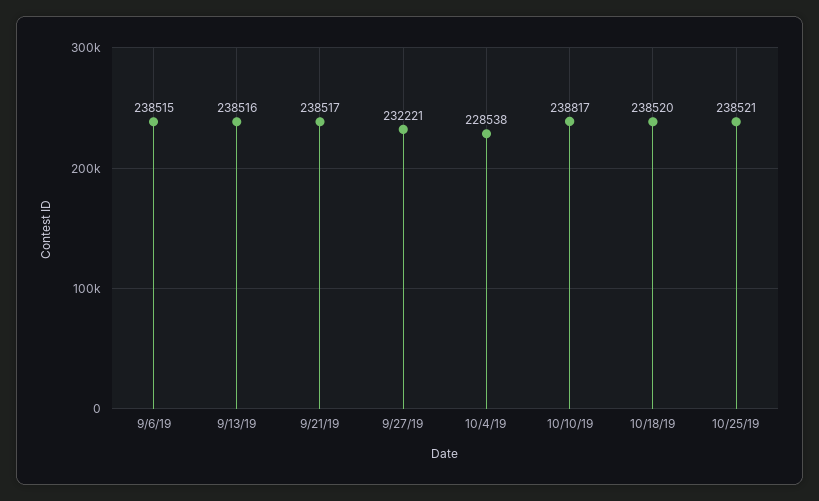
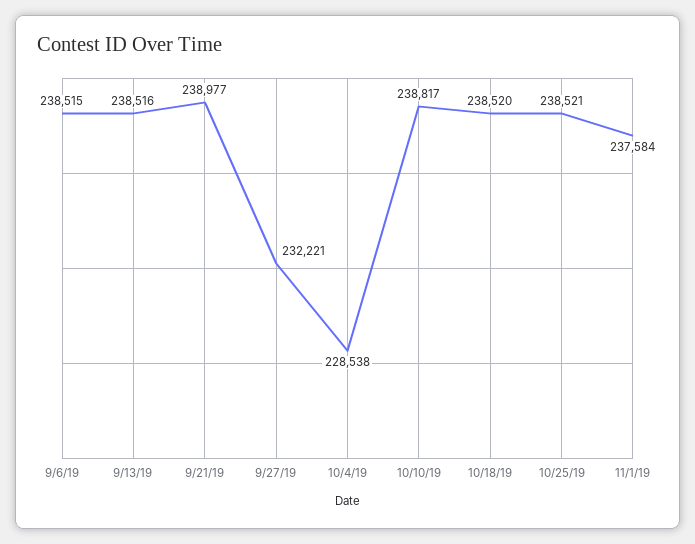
9/21/19: 238517 -> 238977
11/1/19: none -> 237584

